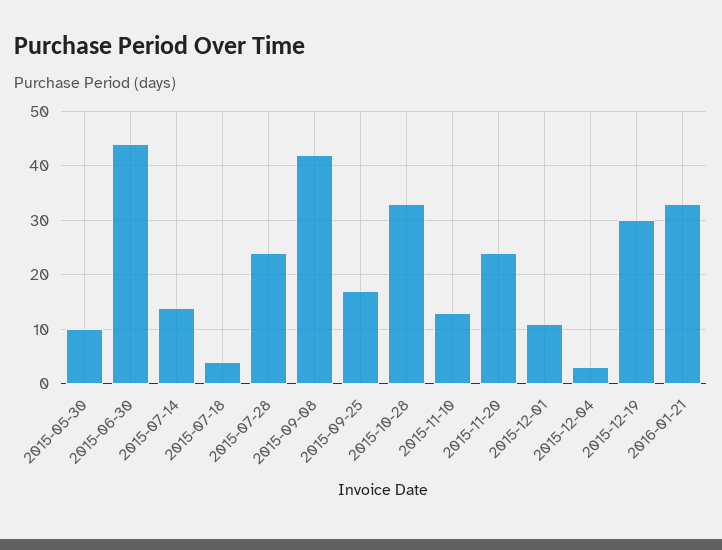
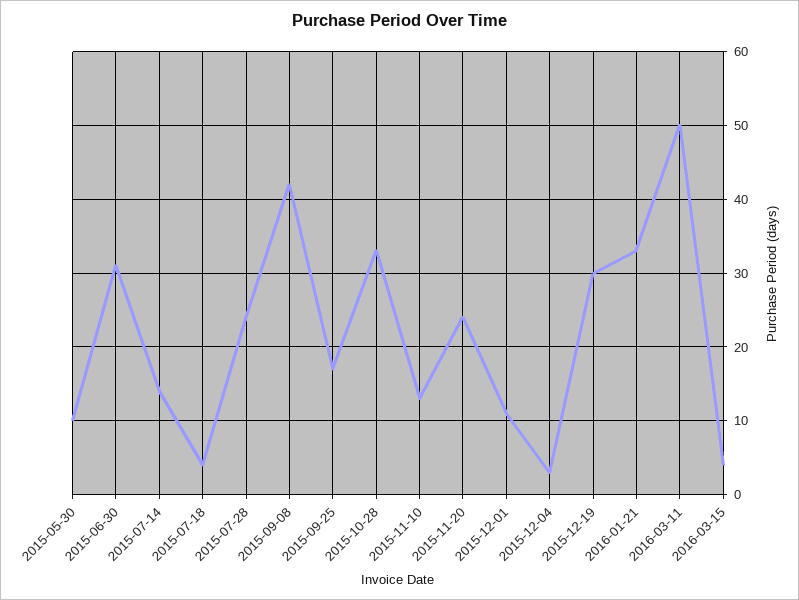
2015-06-30: 45 -> 31
2016-03-11: none -> 50
2016-03-15: none -> 4

